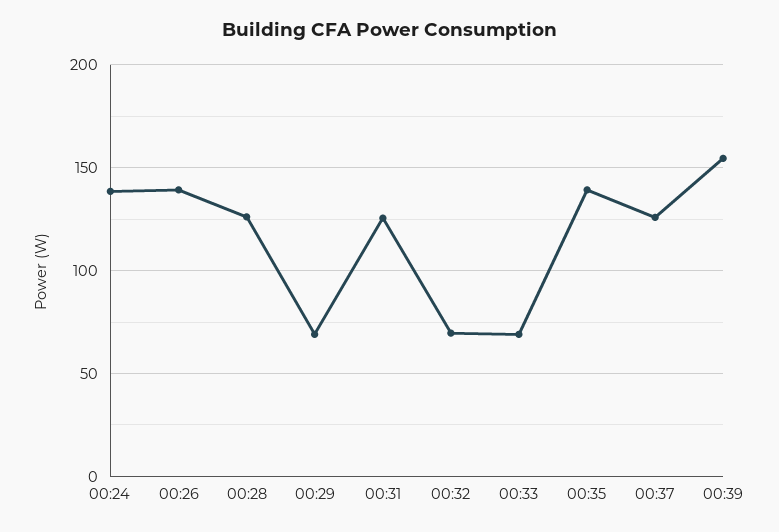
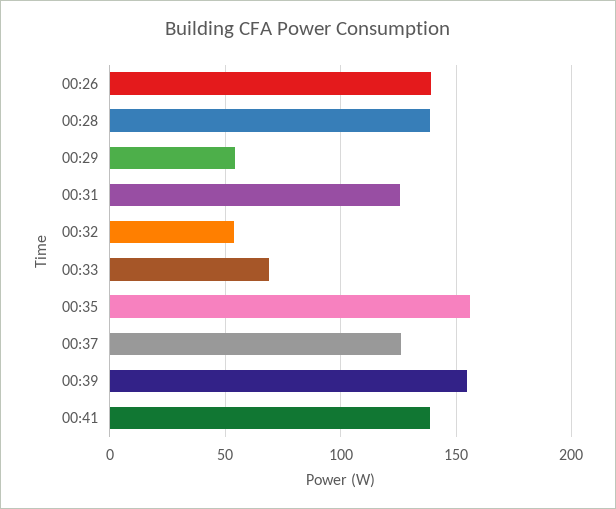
00:24: 140 -> none
00:28: 125 -> 140
00:29: 70 -> 55
00:32: 70 -> 55
00:35: 140 -> 155
00:41: none -> 140

